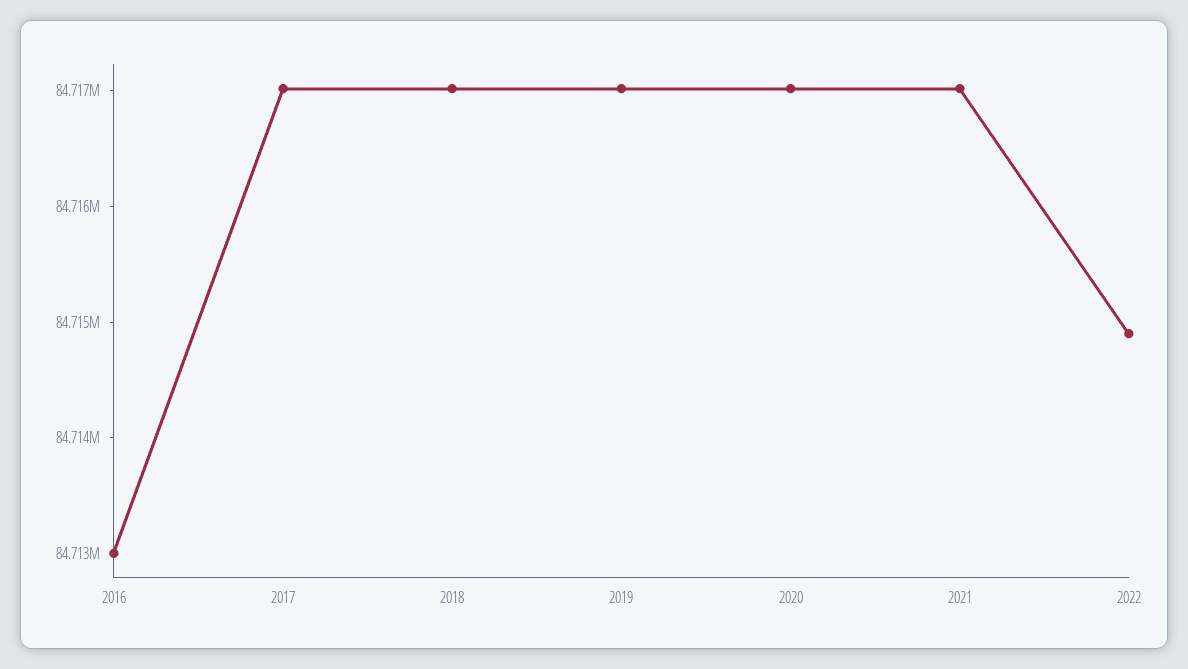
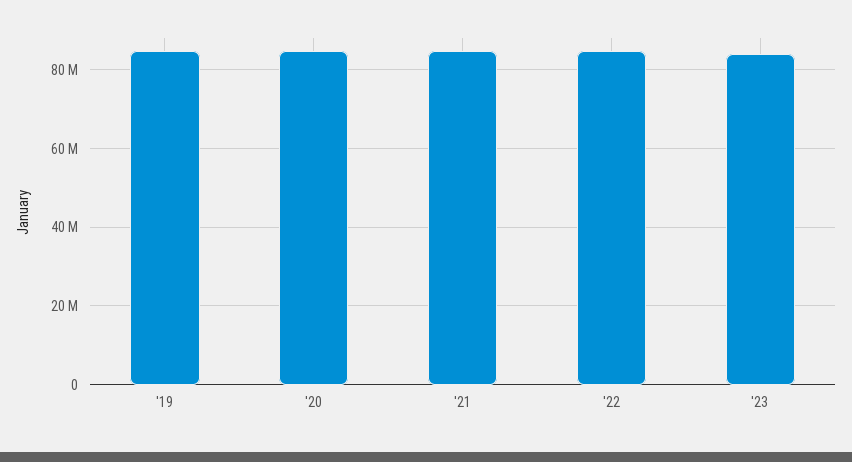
2016: 84713000 -> none
2017: 84717000 -> none
2018: 84717000 -> none
'23: none -> 84000000

